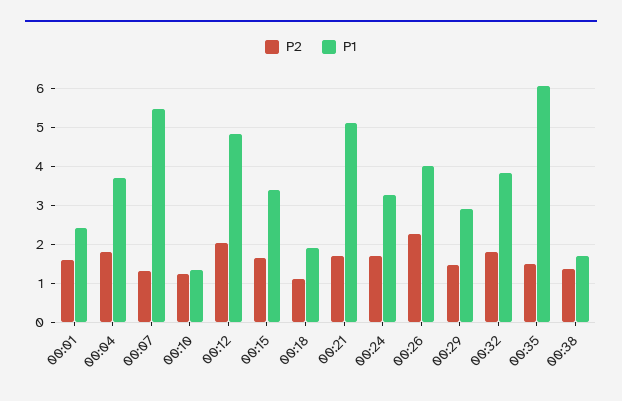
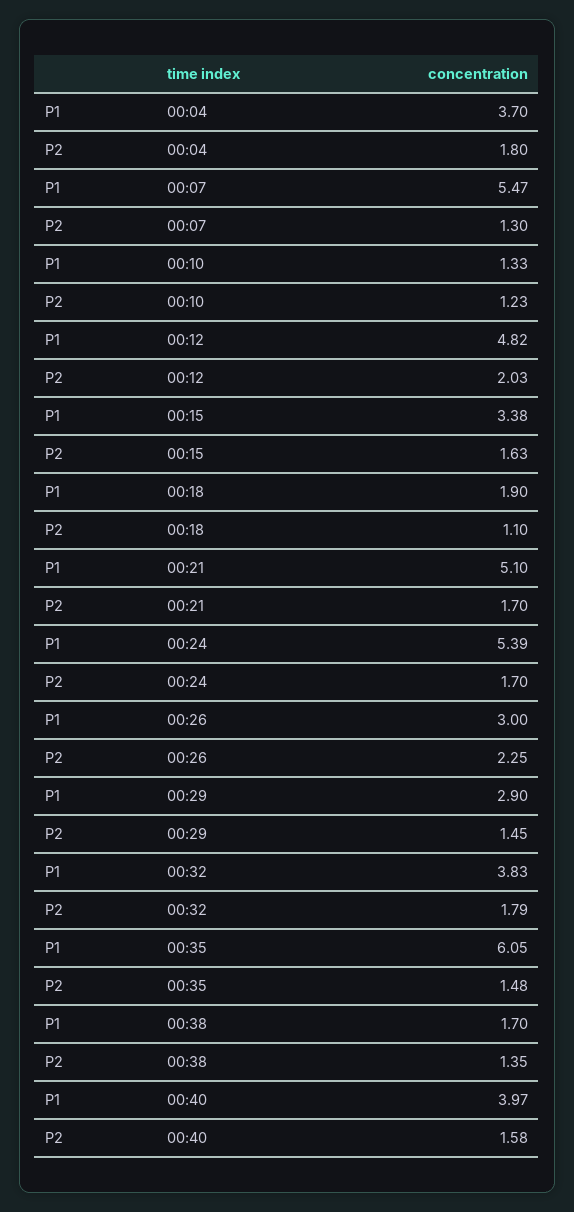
P2, 00:01: 1.6 -> none
P1, 00:01: 2.4 -> none
P1, 00:24: 3.2 -> 5.39
P1, 00:26: 4 -> 3
P1, 00:40: none -> 3.97
P2, 00:40: none -> 1.58

